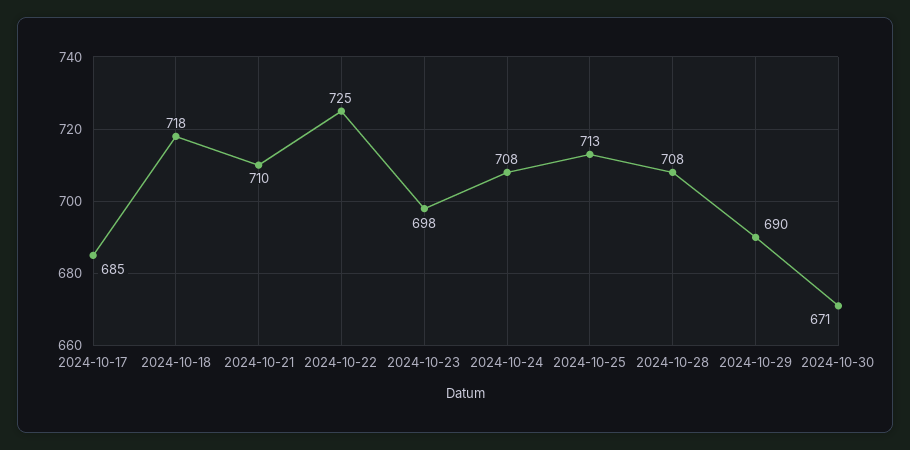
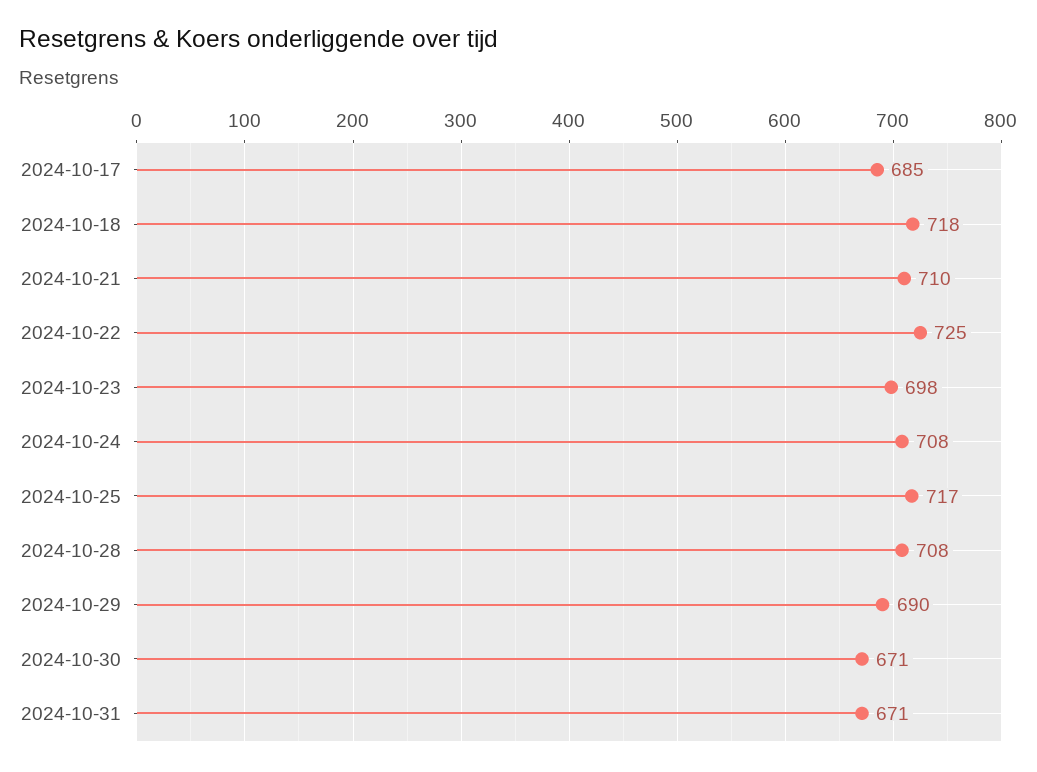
2024-10-25: 713 -> 717
2024-10-31: none -> 671

